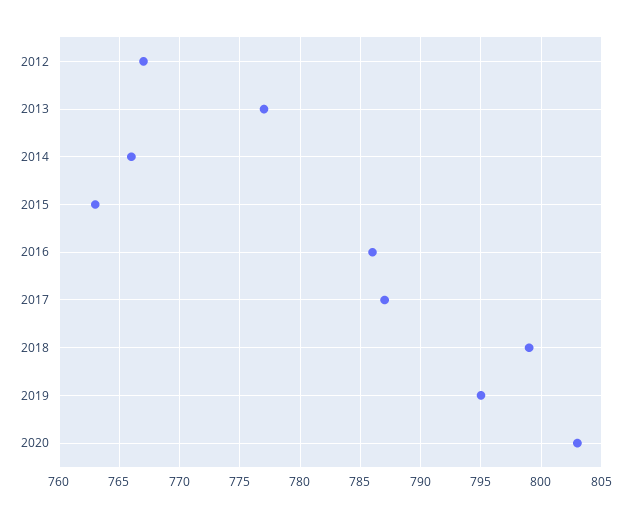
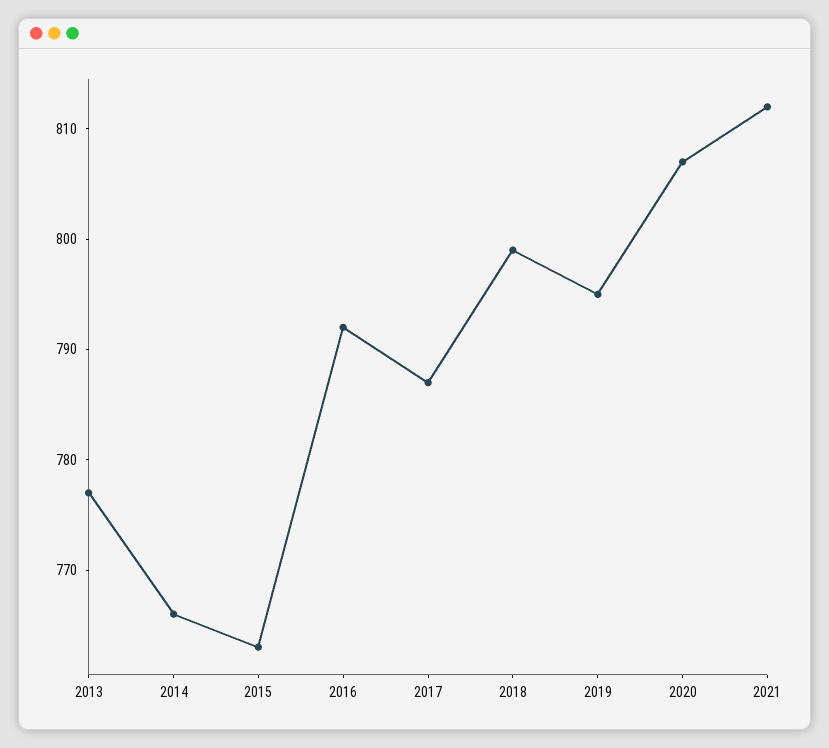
2012: 767 -> none
2016: 786 -> 792
2020: 803 -> 807
2021: none -> 812

